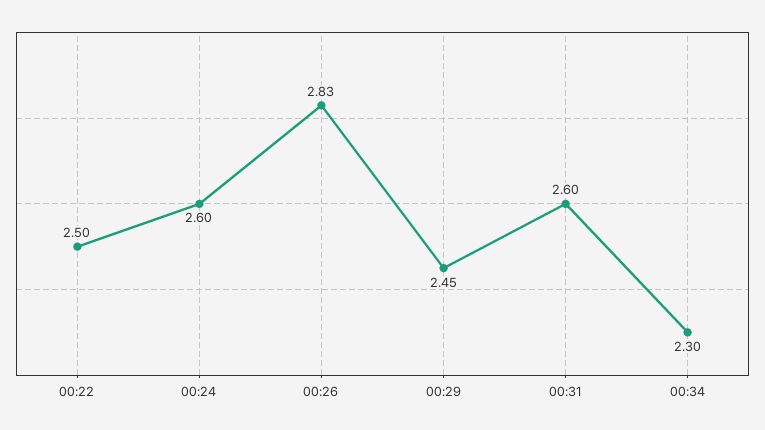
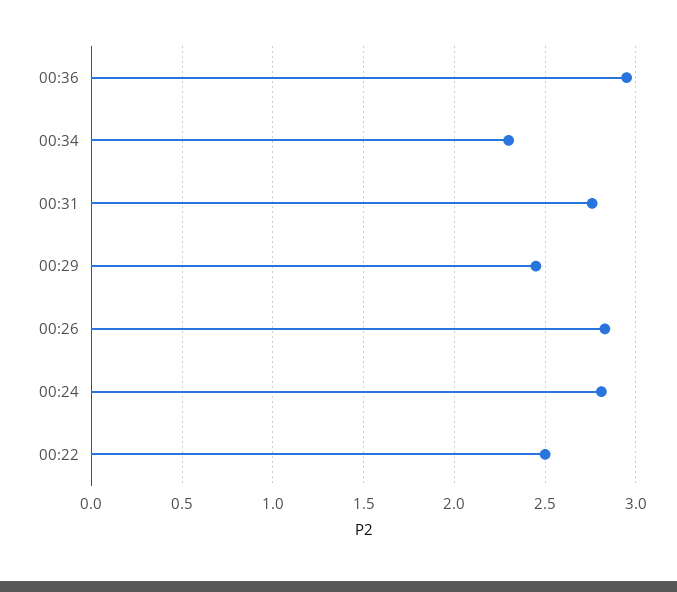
00:24: 2.6 -> 2.8
00:31: 2.6 -> 2.75
00:36: none -> 2.95

